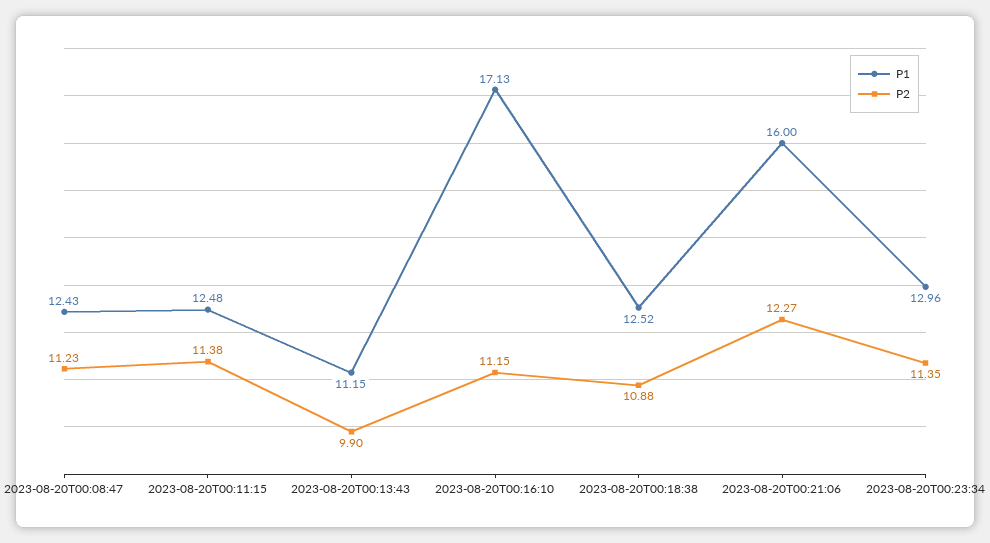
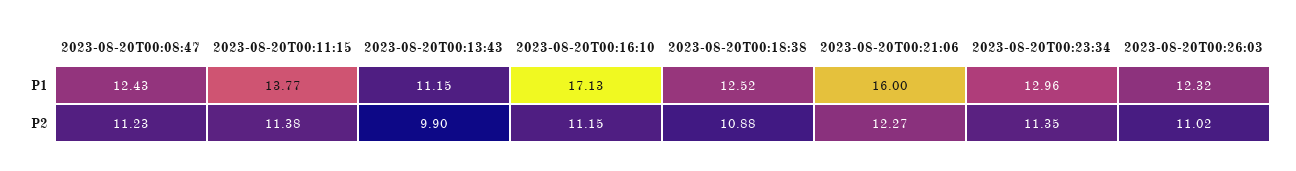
P1, 2023-08-20T00:11:15: 12.48 -> 13.77
P1, 2023-08-20T00:26:03: none -> 12.32
P2, 2023-08-20T00:26:03: none -> 11.02

